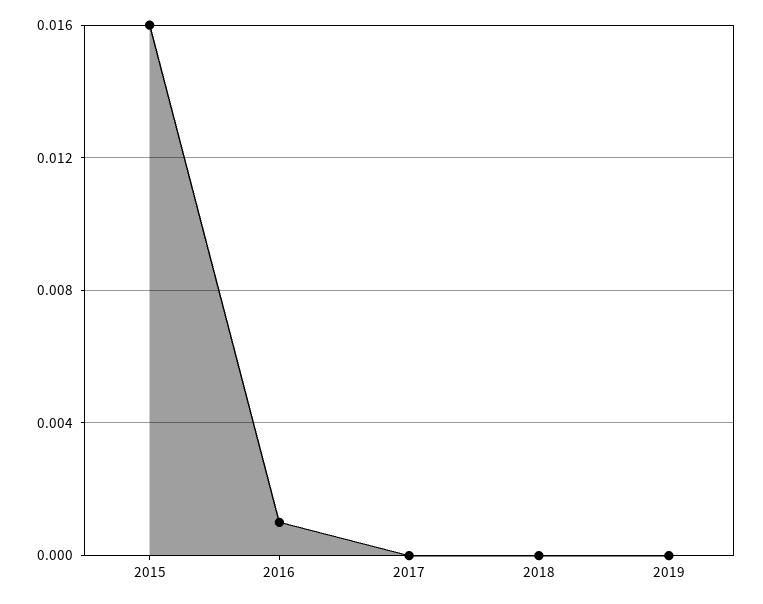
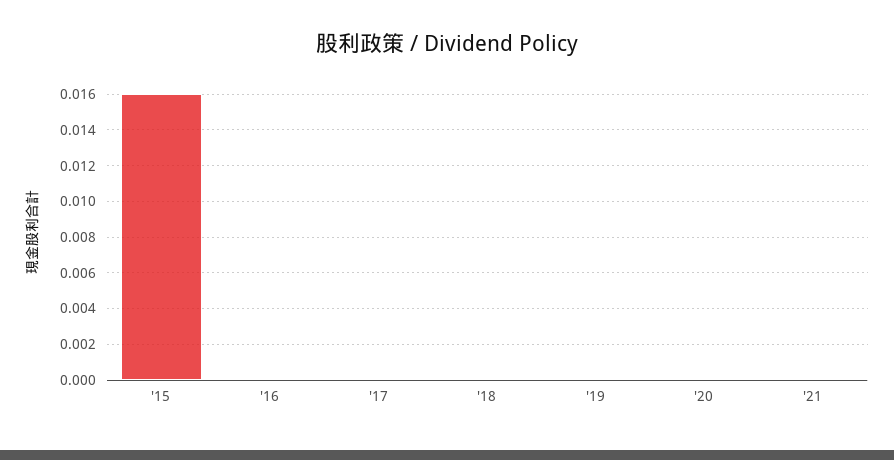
2016: 0.001 -> 0
'20: none -> 0
'21: none -> 0

